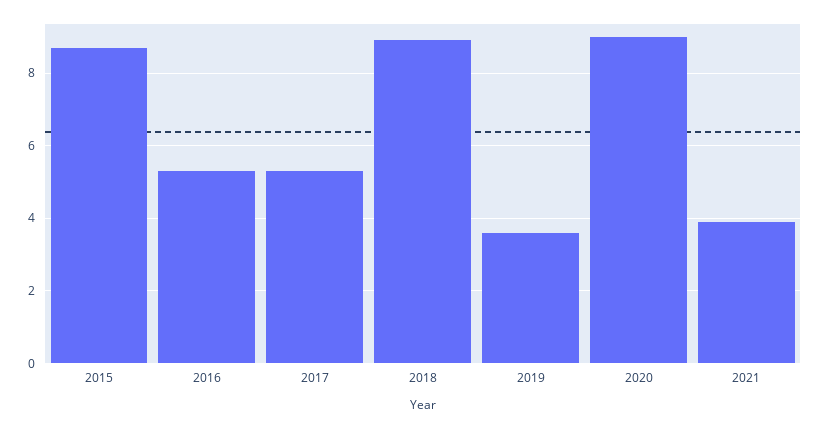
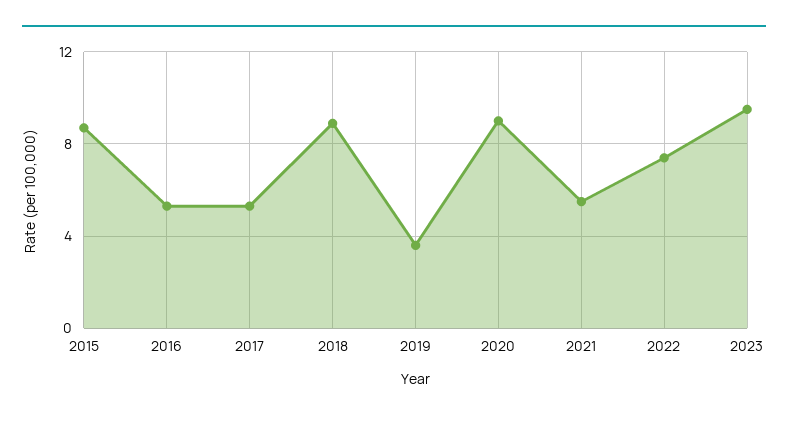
2021: 4 -> 5.5
2022: none -> 7.5
2023: none -> 9.5

